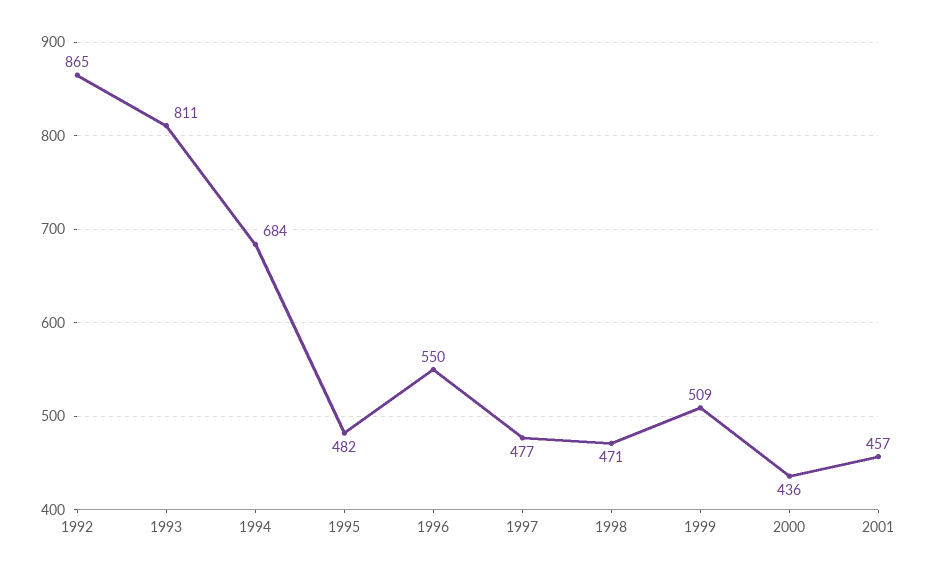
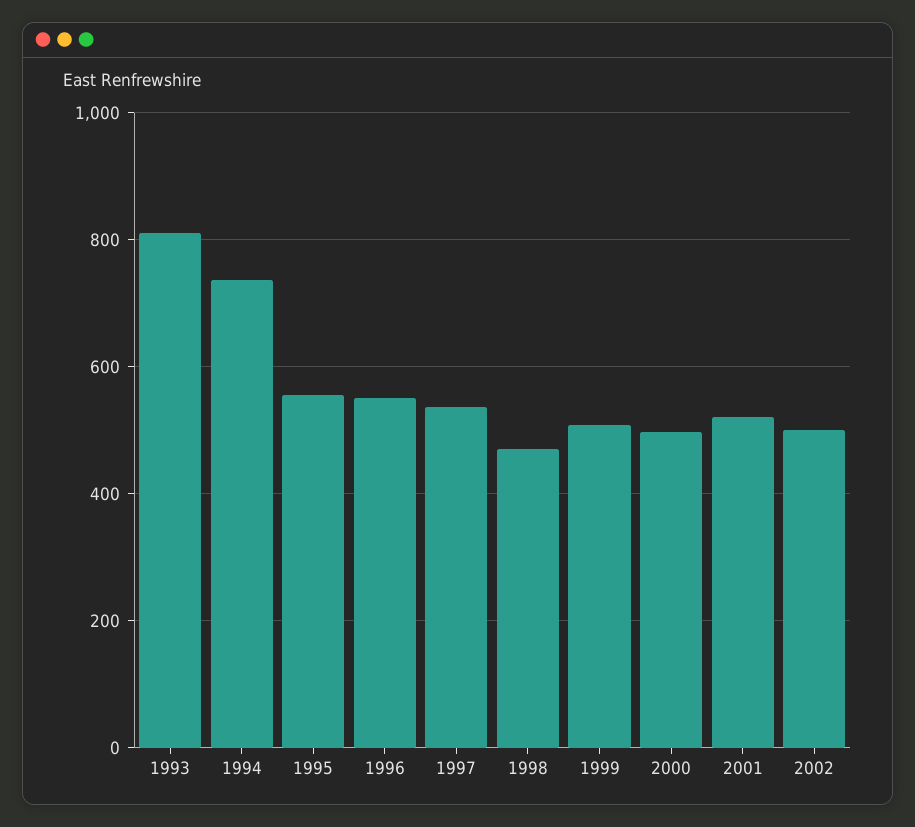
1992: 865 -> none
1994: 684 -> 740
1995: 482 -> 560
1997: 477 -> 540
2000: 436 -> 500
2001: 457 -> 520
2002: none -> 500

